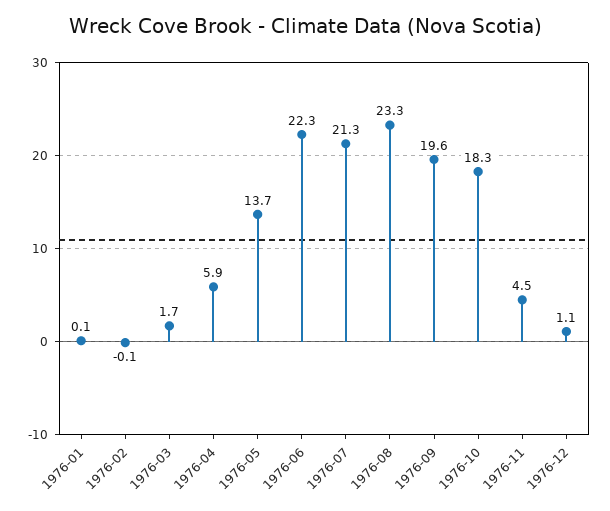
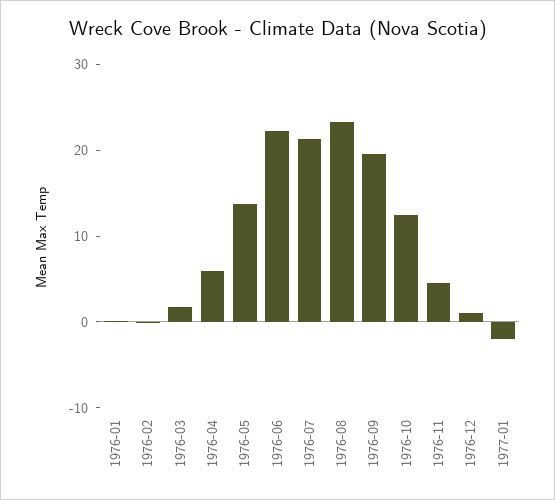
1976-10: 18.3 -> 12
1977-01: none -> -2

